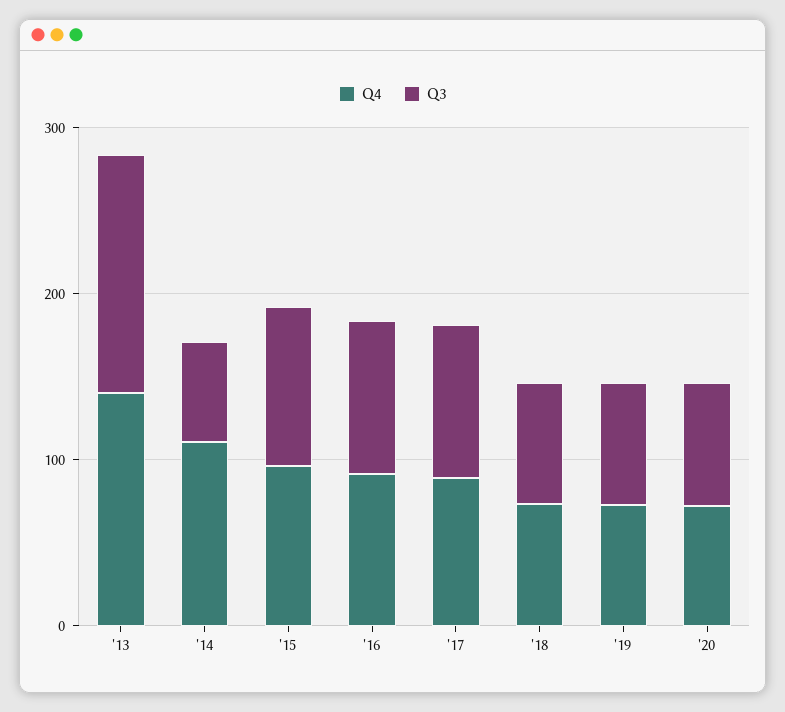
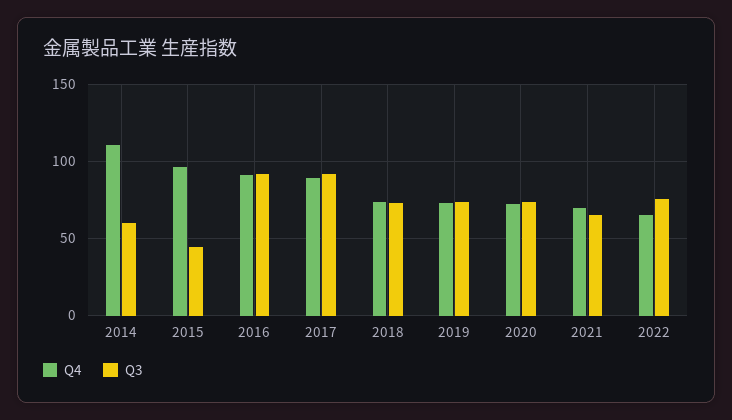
Q4, '13: 140 -> none
Q3, '13: 140 -> none
Q3, '15: 100 -> 45
Q4, 2021: none -> 70
Q3, 2021: none -> 65
Q4, 2022: none -> 65
Q3, 2022: none -> 75

